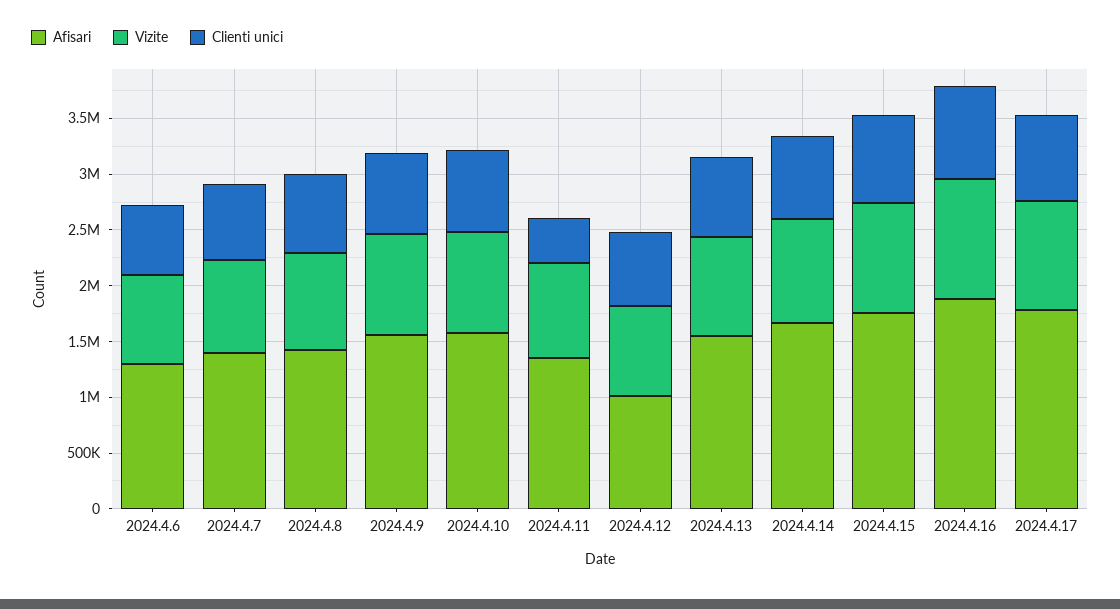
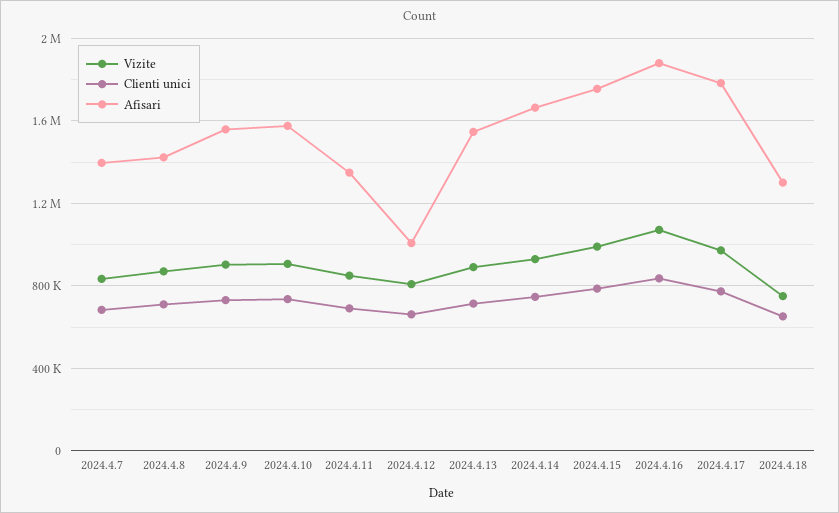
Afisari, 2024.4.6: 1300000 -> none
Vizite, 2024.4.6: 800000 -> none
Clienti unici, 2024.4.6: 600000 -> none
Clienti unici, 2024.4.11: 400000 -> 700000
Vizite, 2024.4.18: none -> 750000
Clienti unici, 2024.4.18: none -> 650000
Afisari, 2024.4.18: none -> 1300000

